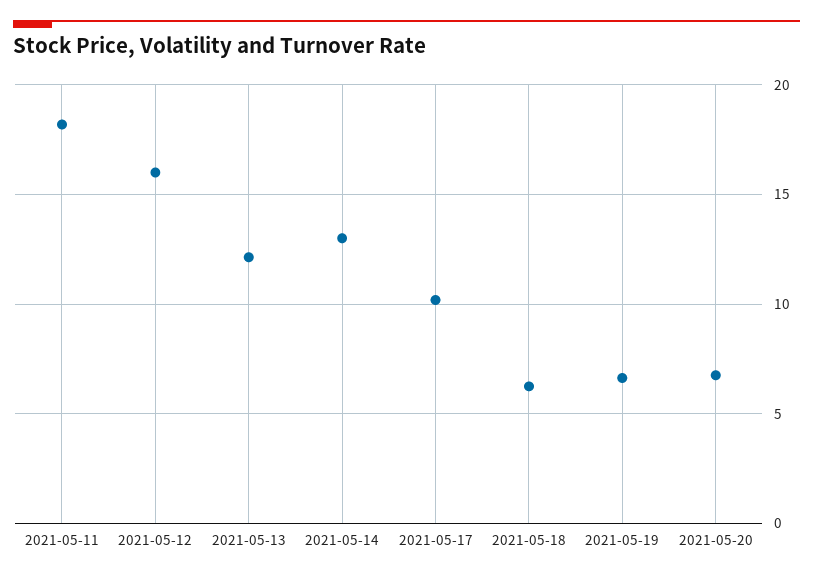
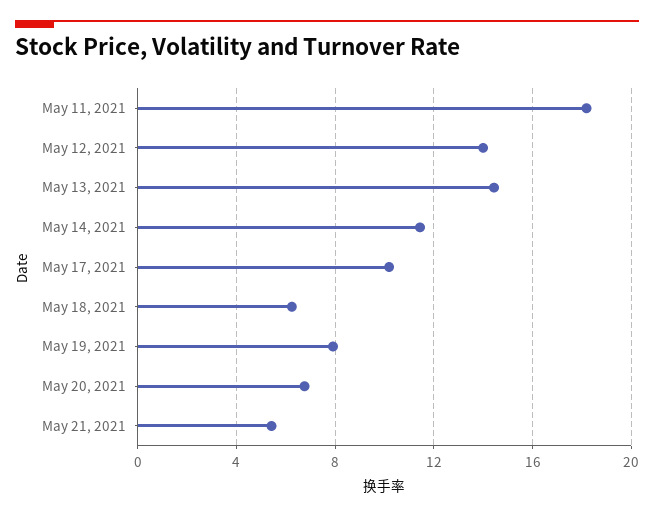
2021-05-12: 16 -> 14
2021-05-13: 12 -> 14.5
2021-05-14: 13 -> 11.5
2021-05-19: 6.5 -> 8
May 21, 2021: none -> 5.5

